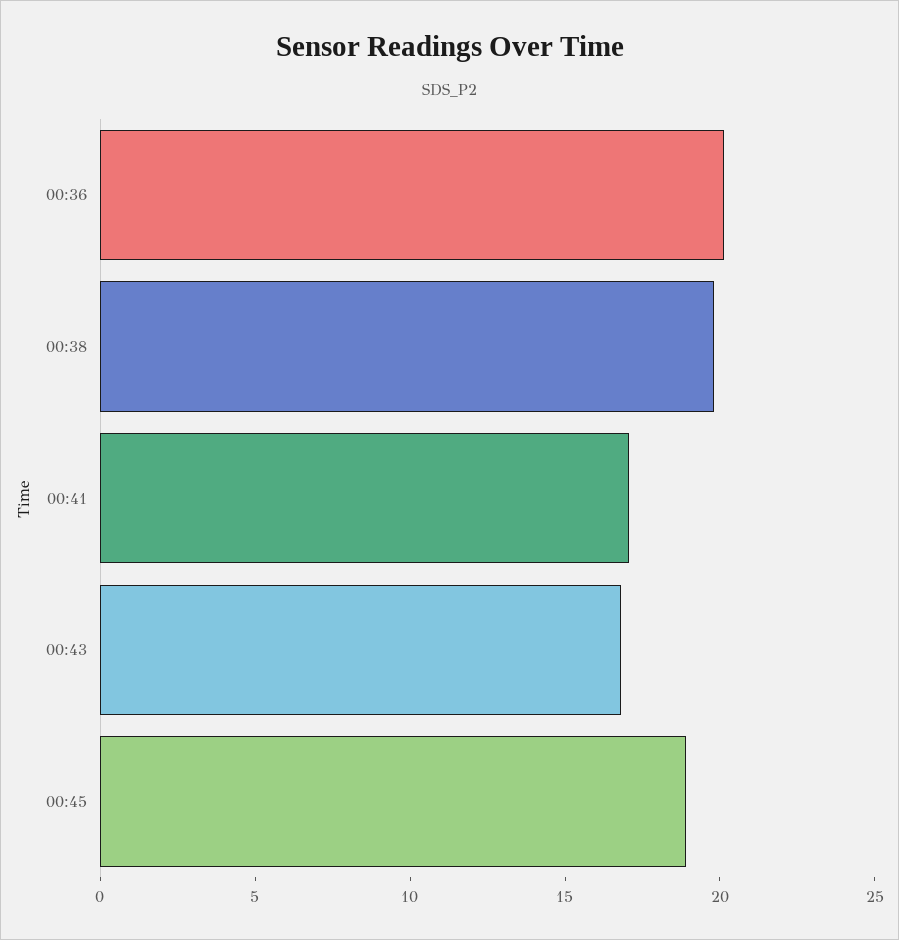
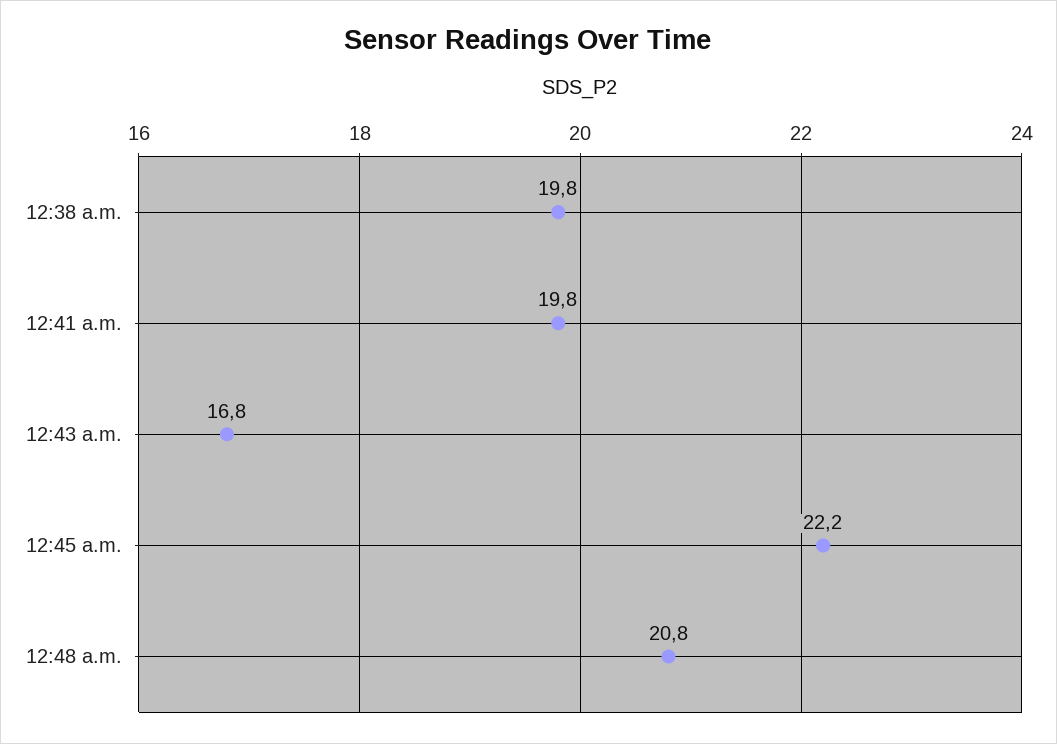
00:36: 20 -> none
00:41: 17 -> 19.8
00:45: 19 -> 22.2
12:48 a.m.: none -> 20.8

